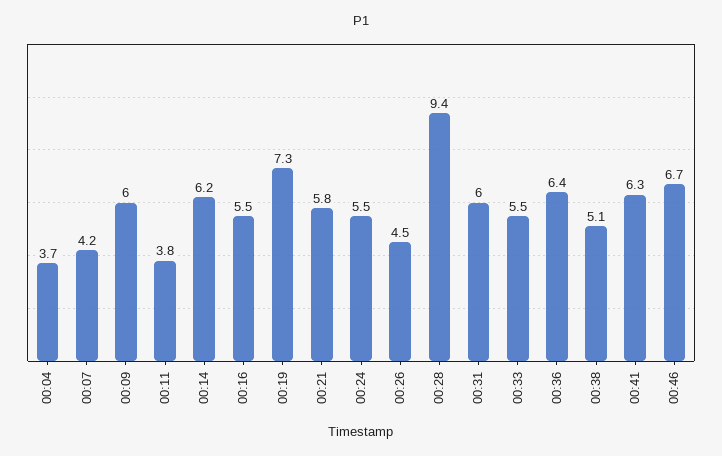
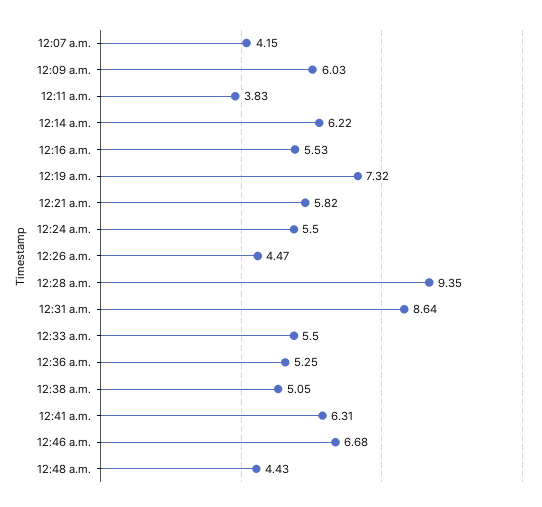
00:04: 3.7 -> none
00:31: 6 -> 8.64
00:36: 6.4 -> 5.25
12:48 a.m.: none -> 4.43

